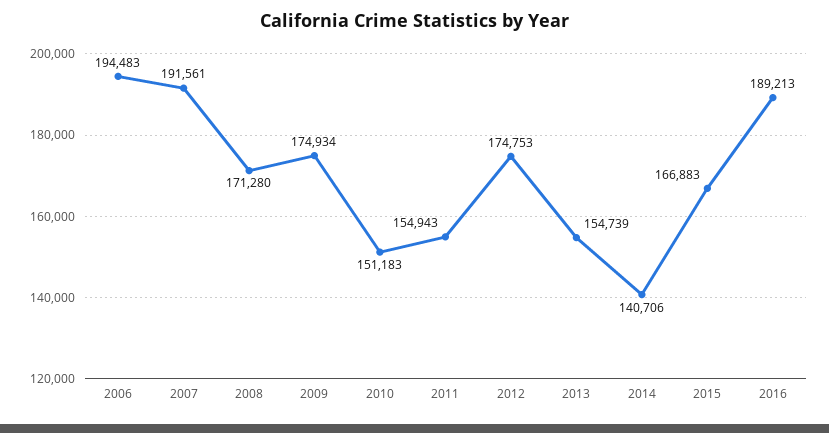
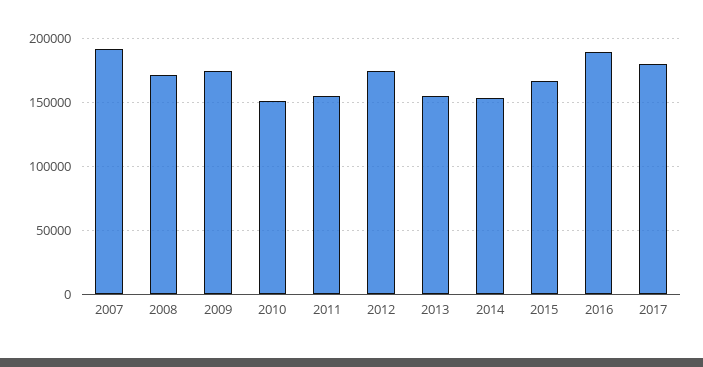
2006: 194483 -> none
2014: 140706 -> 155000
2017: none -> 180000

